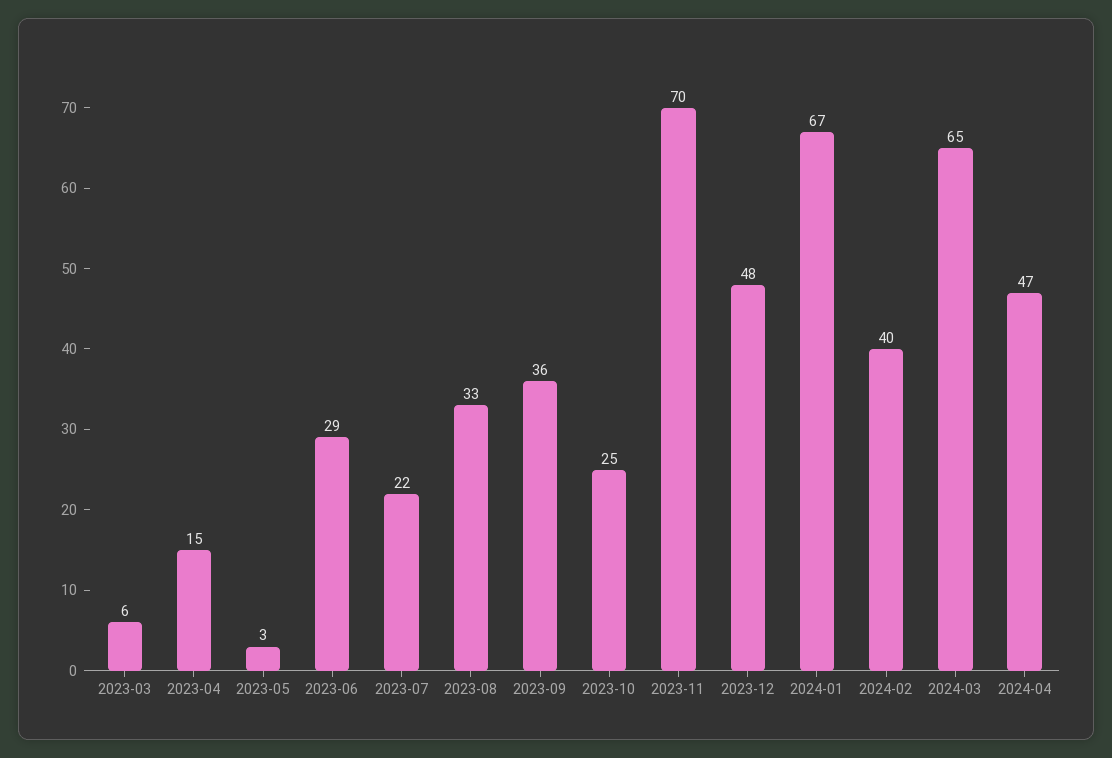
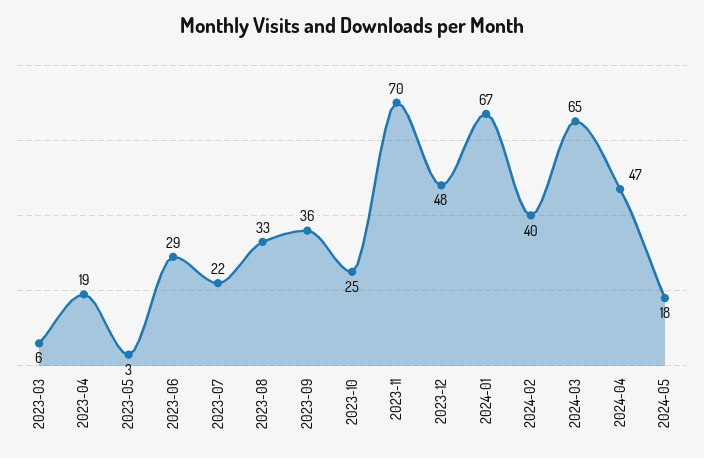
2023-04: 15 -> 19
2024-05: none -> 18

